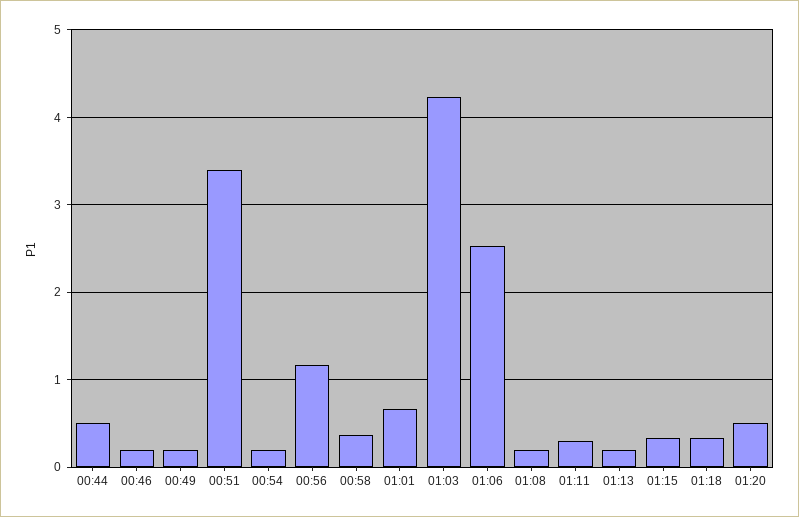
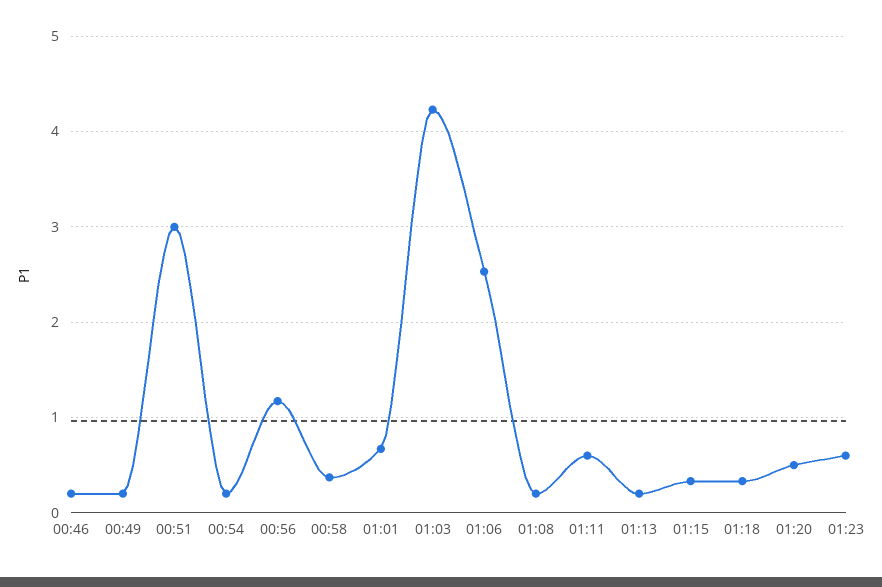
00:44: 0.5 -> none
00:51: 3.4 -> 3
01:11: 0.3 -> 0.6
01:23: none -> 0.6

